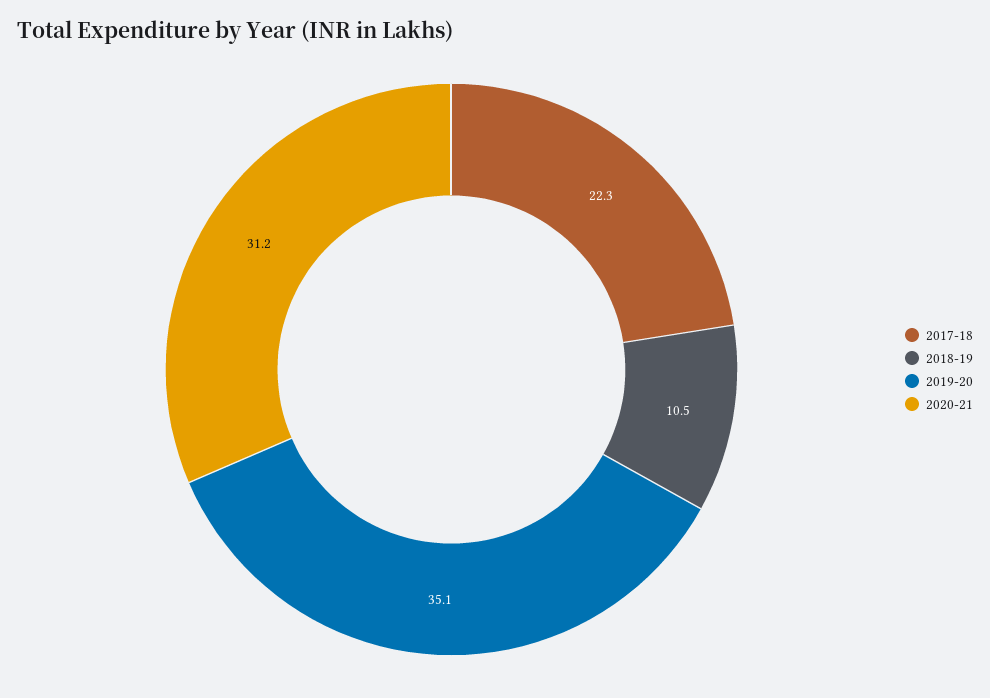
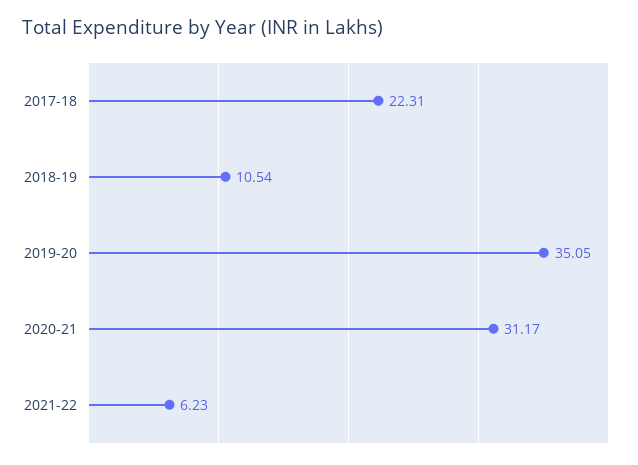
2021-22: none -> 6.23

